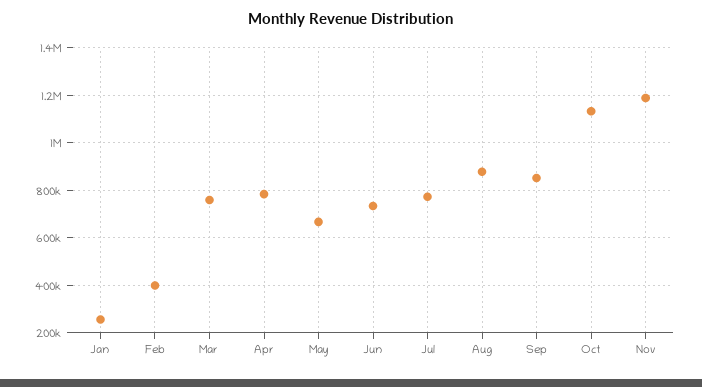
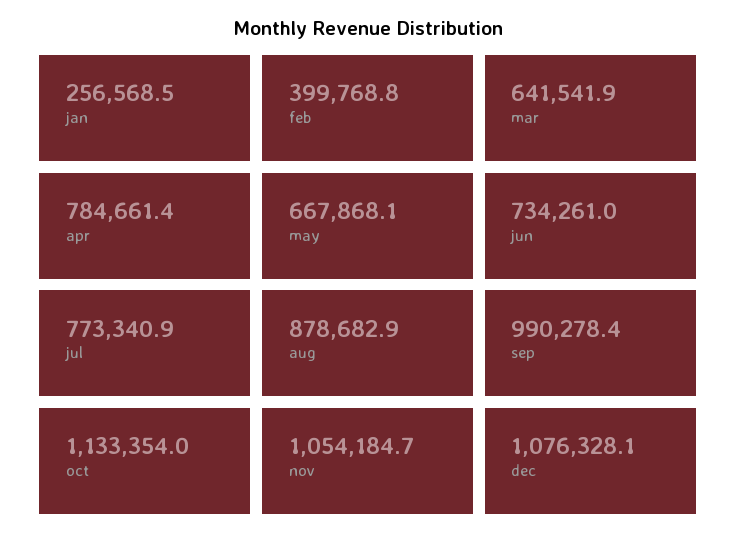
Mar: 750000 -> 641541.9
Sep: 850000 -> 990278.4
Nov: 1200000 -> 1054184.7
dec: none -> 1076328.1

